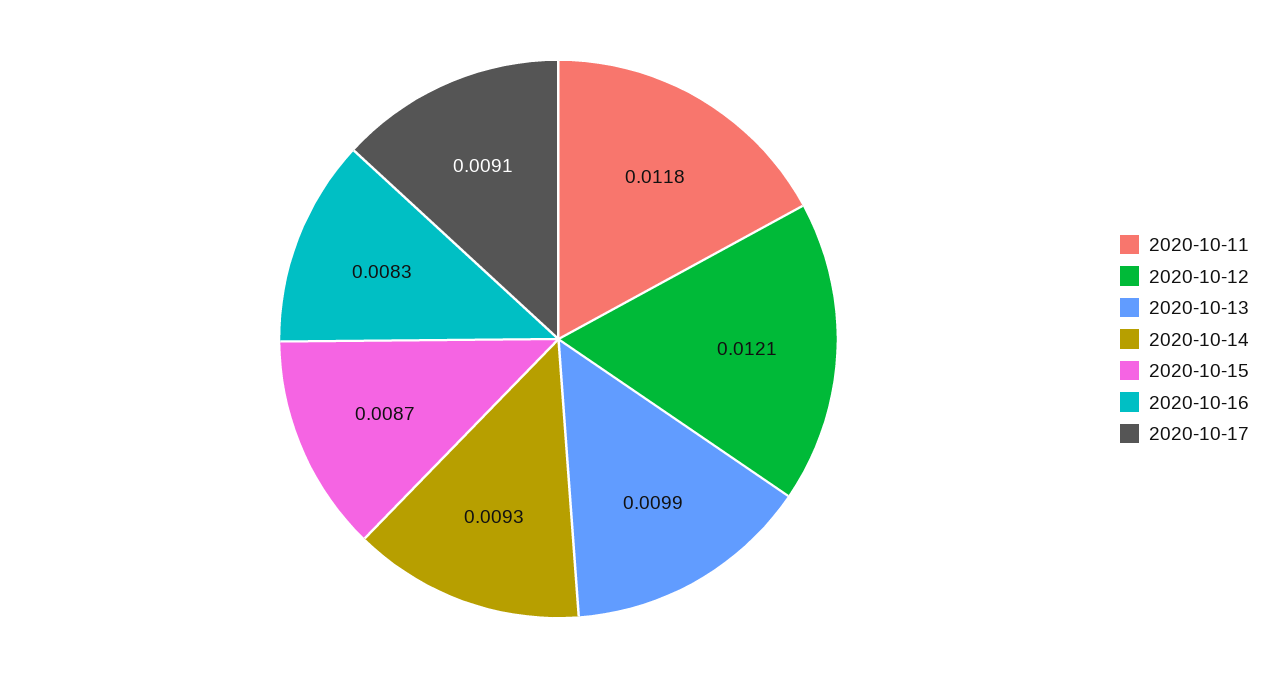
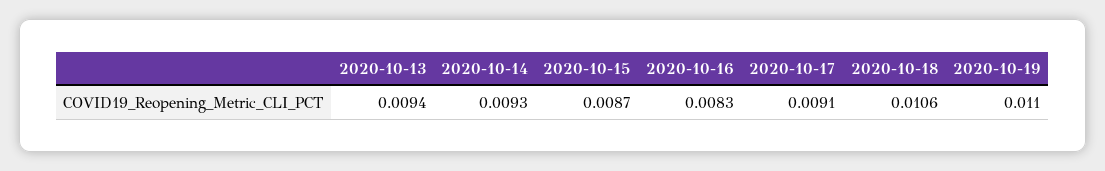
2020-10-11: 0.0118 -> none
2020-10-12: 0.0121 -> none
2020-10-13: 0.0099 -> 0.0094
2020-10-18: none -> 0.0106
2020-10-19: none -> 0.011

